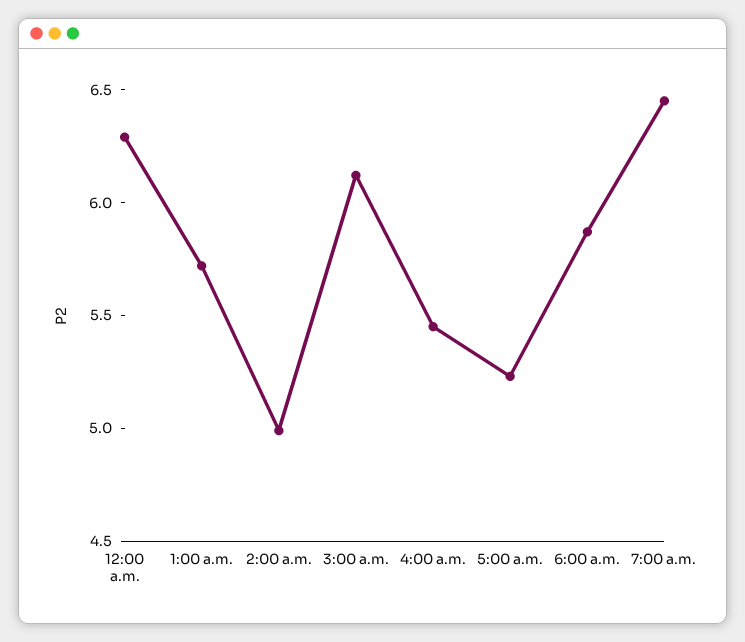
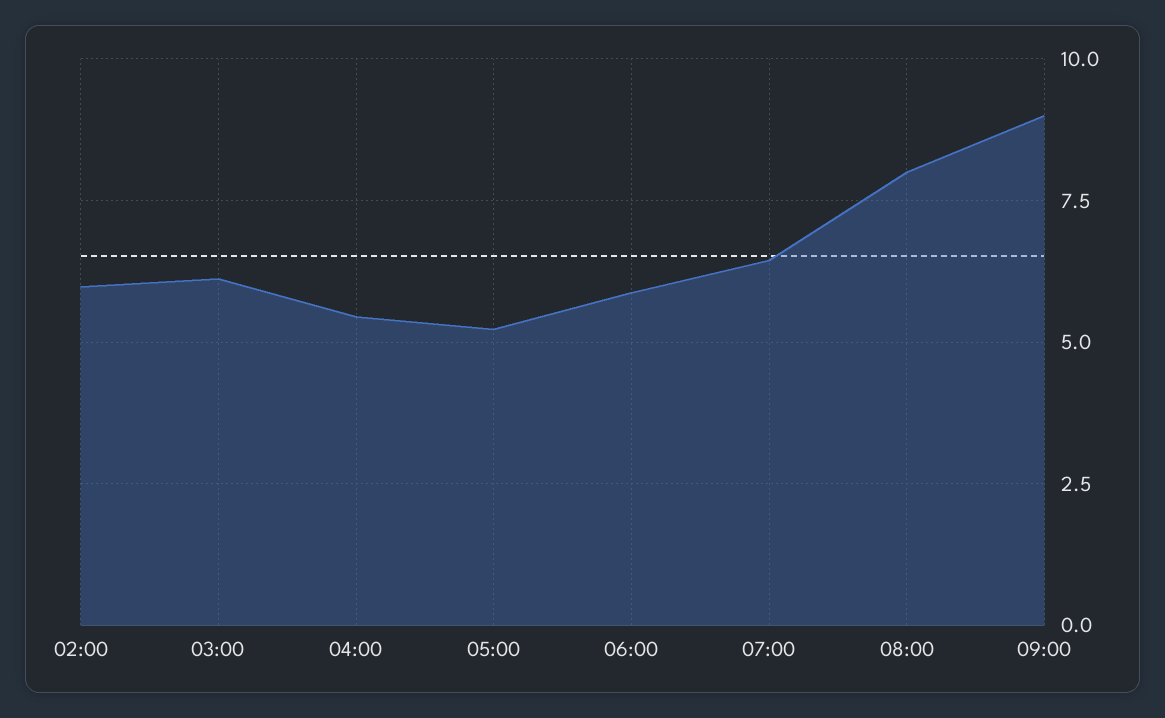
12:00 a.m.: 6.3 -> none
1:00 a.m.: 5.7 -> none
2:00 a.m.: 5 -> 6
08:00: none -> 8
09:00: none -> 9

